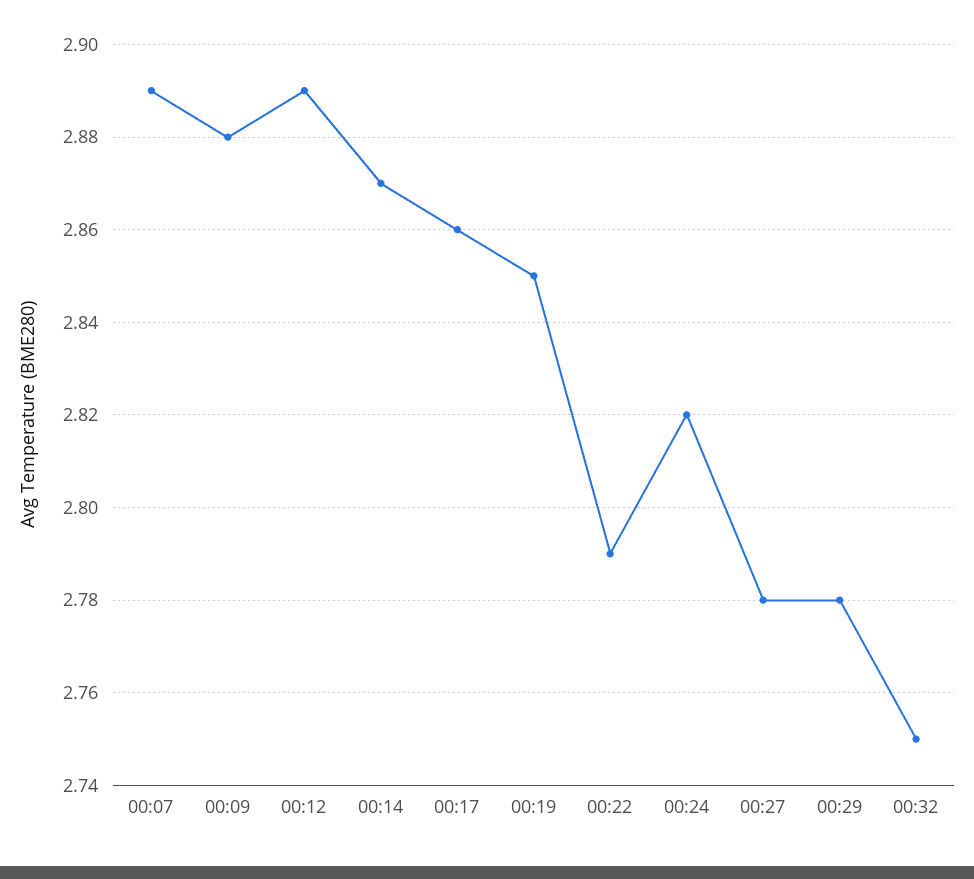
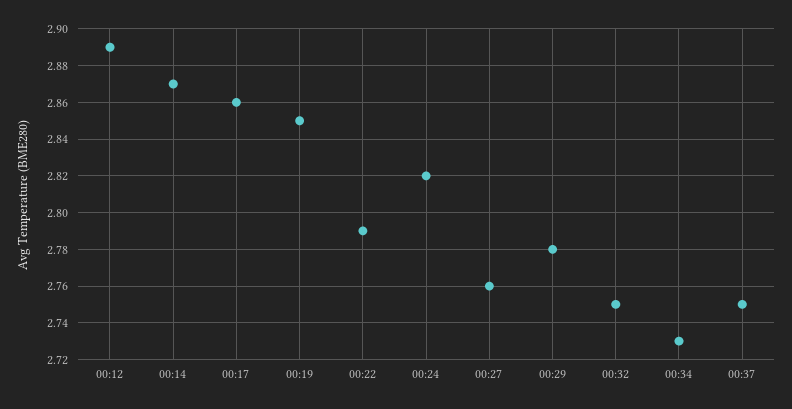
00:07: 2.89 -> none
00:09: 2.88 -> none
00:27: 2.78 -> 2.76
00:34: none -> 2.73
00:37: none -> 2.75

